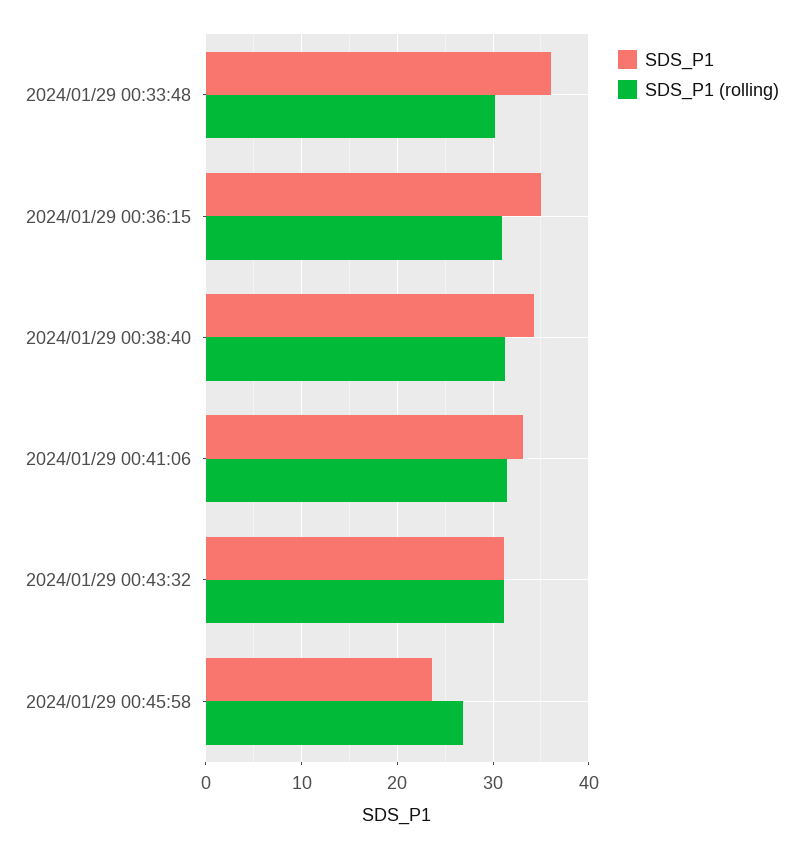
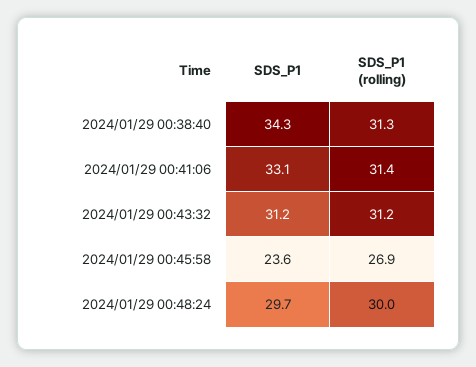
SDS_P1, 2024/01/29 00:33:48: 36 -> none
SDS_P1 (rolling), 2024/01/29 00:33:48: 30 -> none
SDS_P1, 2024/01/29 00:36:15: 35 -> none
SDS_P1 (rolling), 2024/01/29 00:36:15: 31 -> none
SDS_P1, 2024/01/29 00:48:24: none -> 29.7
SDS_P1 (rolling), 2024/01/29 00:48:24: none -> 30

